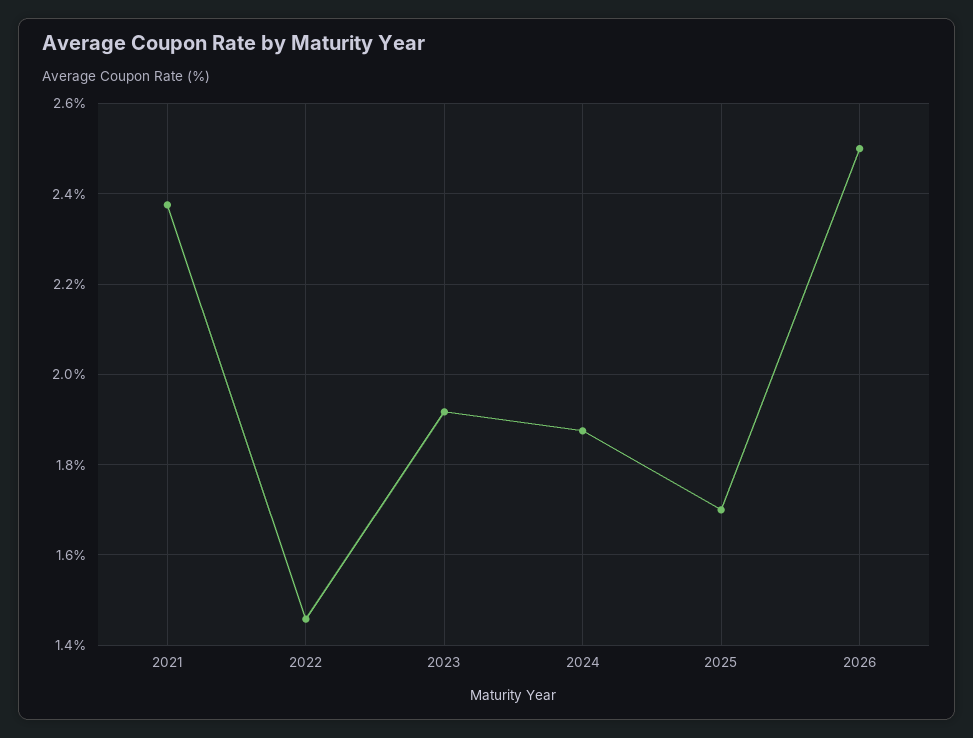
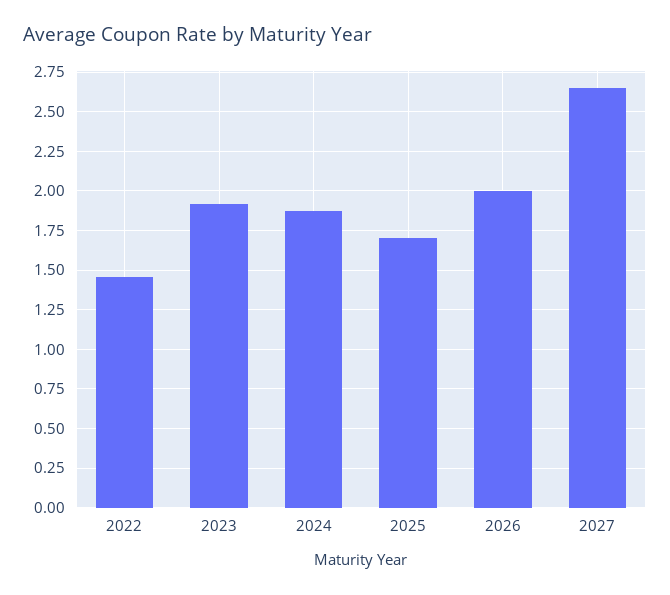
2021: 2.38 -> none
2026: 2.5 -> 2
2027: none -> 2.65

